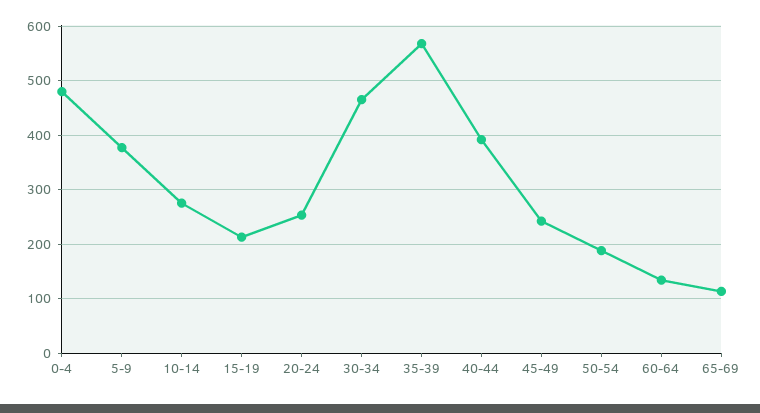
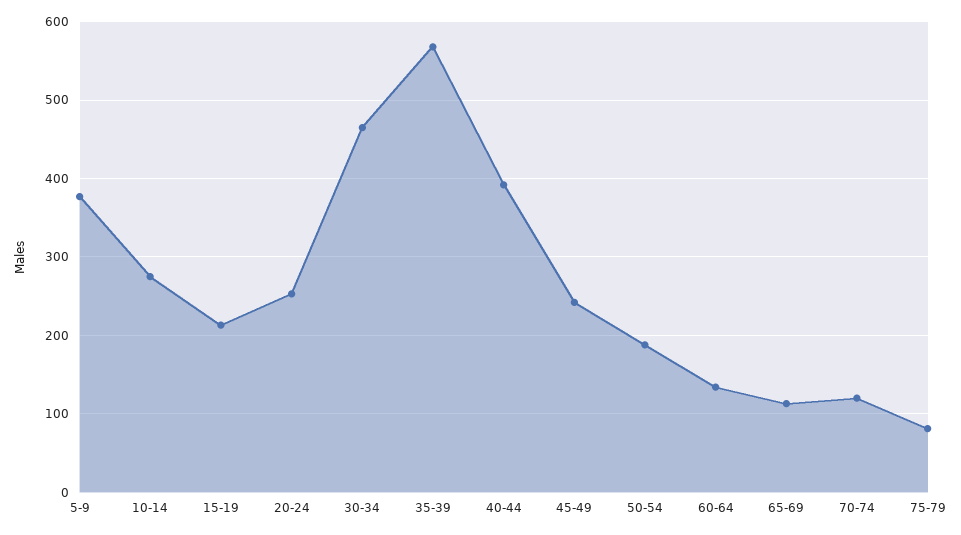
0-4: 480 -> none
70-74: none -> 120
75-79: none -> 80

